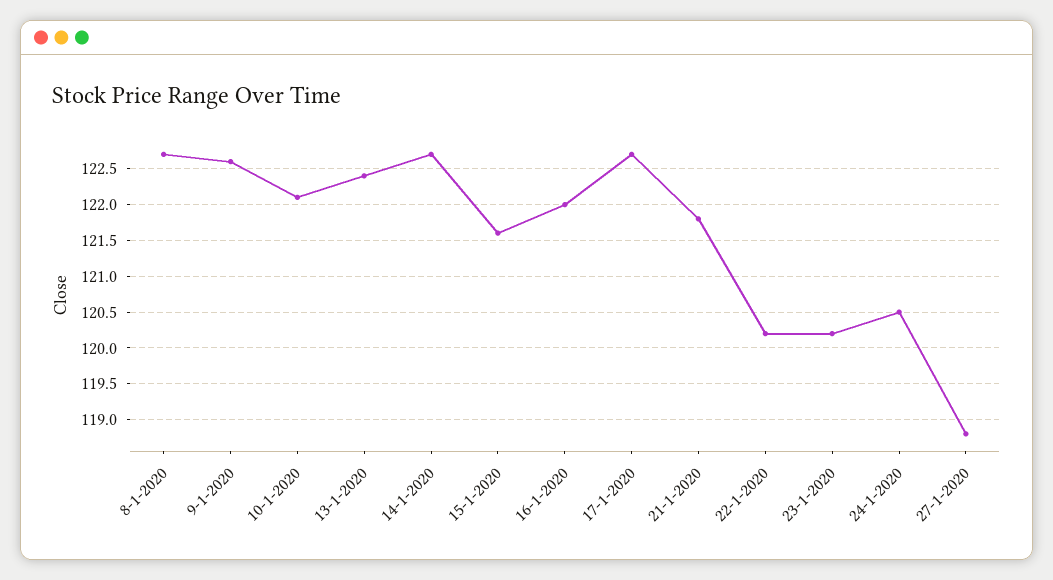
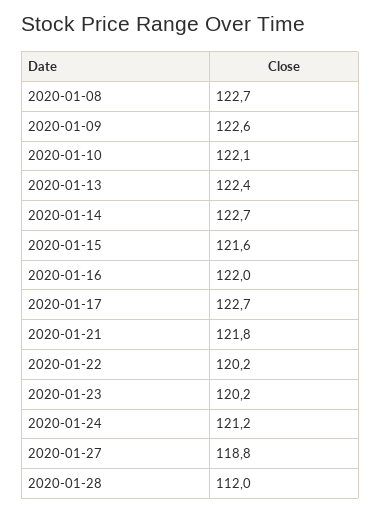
24-1-2020: 120.5 -> 121.2
2020-01-28: none -> 112

